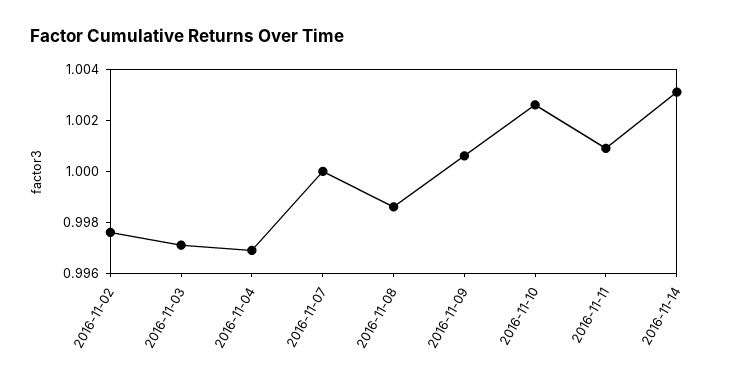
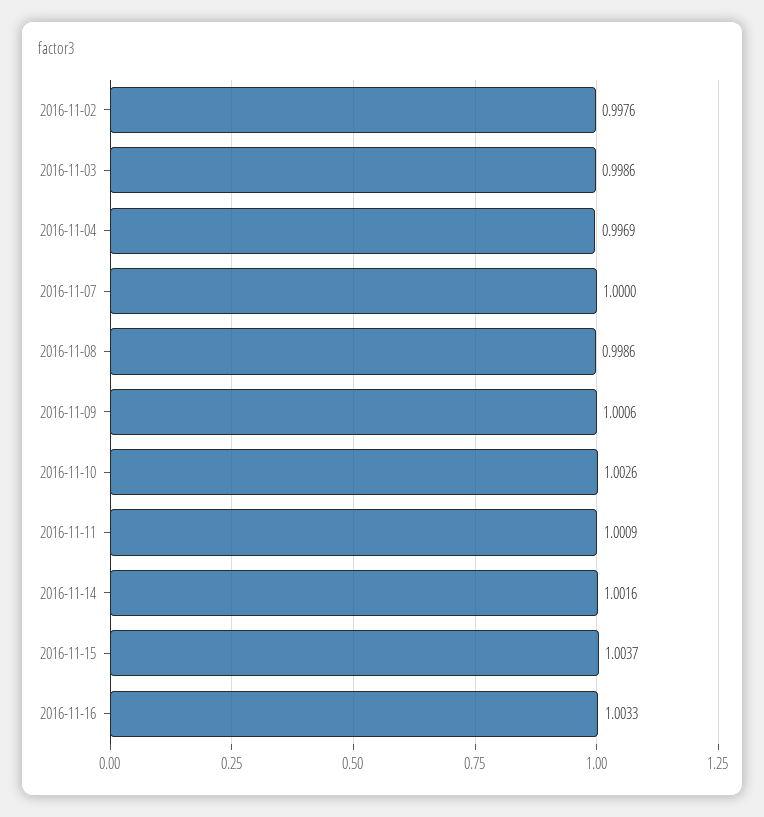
2016-11-03: 0.997 -> 0.9986
2016-11-14: 1.003 -> 1.0016
2016-11-15: none -> 1.0037
2016-11-16: none -> 1.0033

